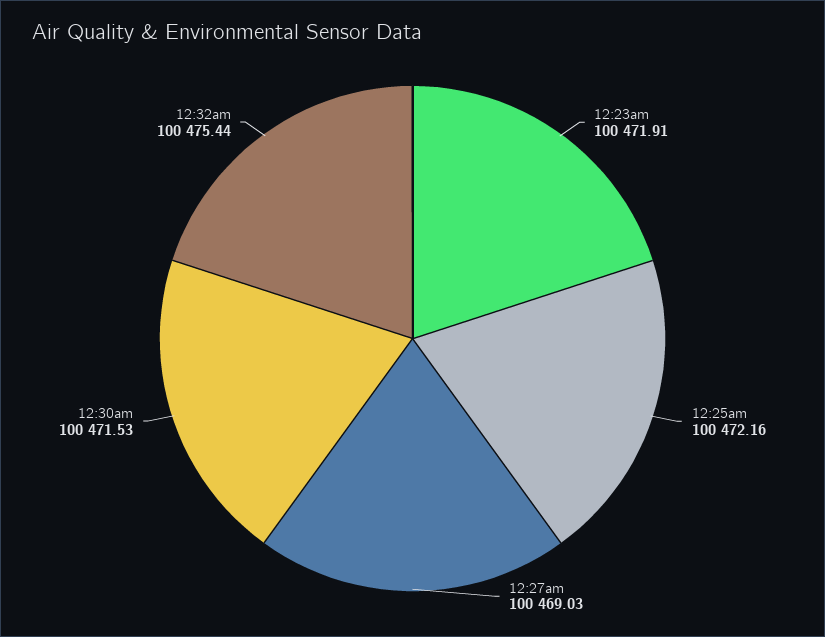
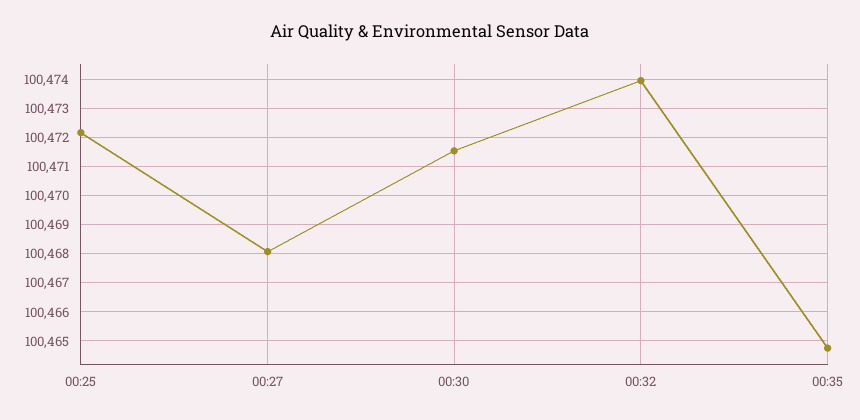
12:23am: 100471.91 -> none
12:27am: 100469.03 -> 100468
12:32am: 100475.44 -> 100474
00:35: none -> 100464.75

